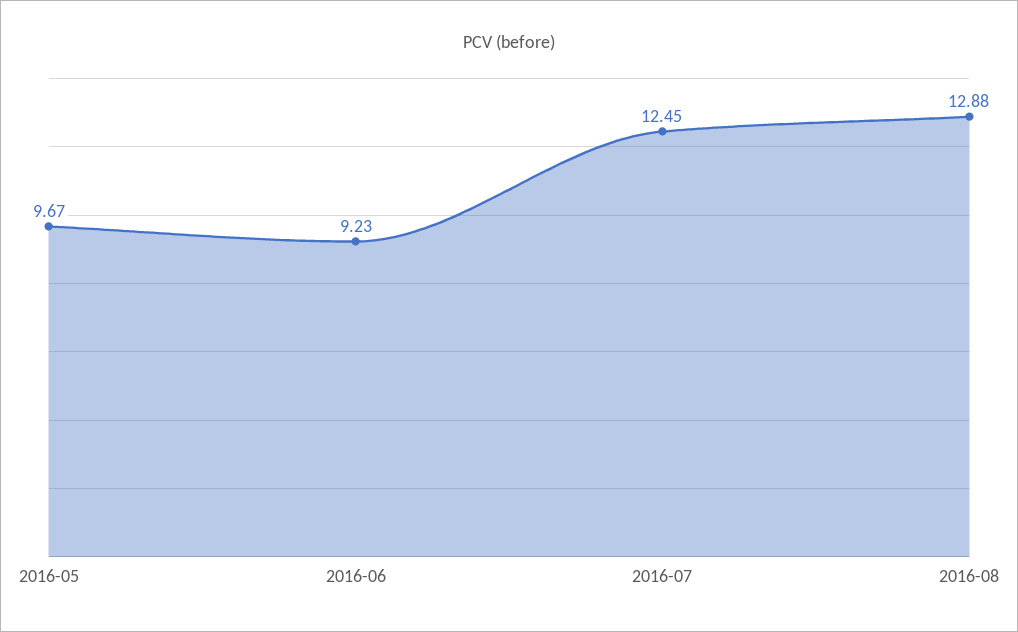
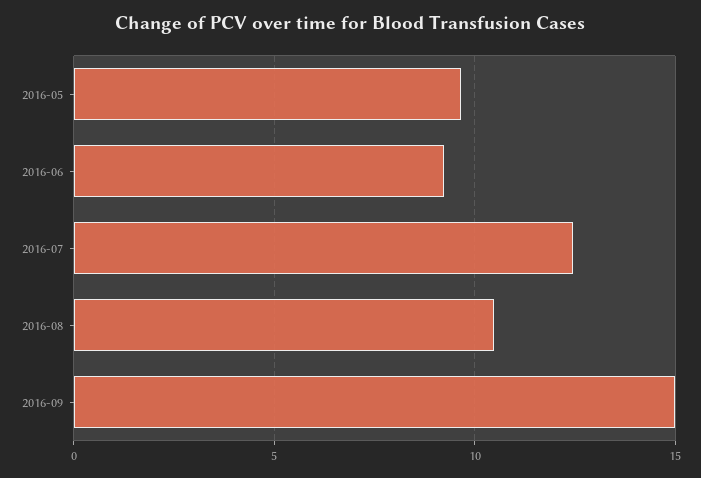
2016-08: 12.88 -> 10.5
2016-09: none -> 15

